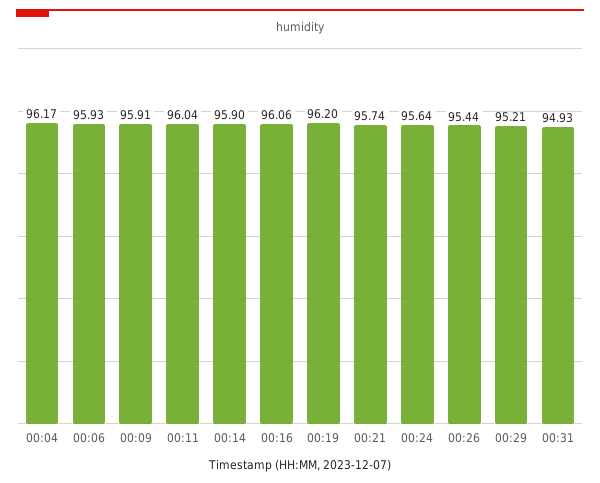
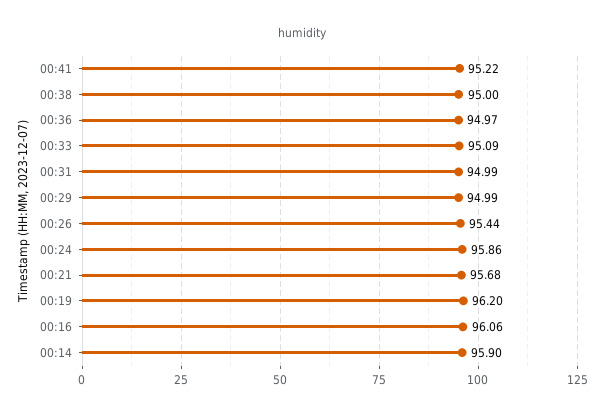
00:04: 96.17 -> none
00:06: 95.93 -> none
00:09: 95.91 -> none
00:11: 96.04 -> none
00:21: 95.74 -> 95.68
00:24: 95.64 -> 95.86
00:29: 95.21 -> 94.99
00:31: 94.93 -> 94.99
00:41: none -> 95.22
00:38: none -> 95
00:36: none -> 94.97
00:33: none -> 95.09

